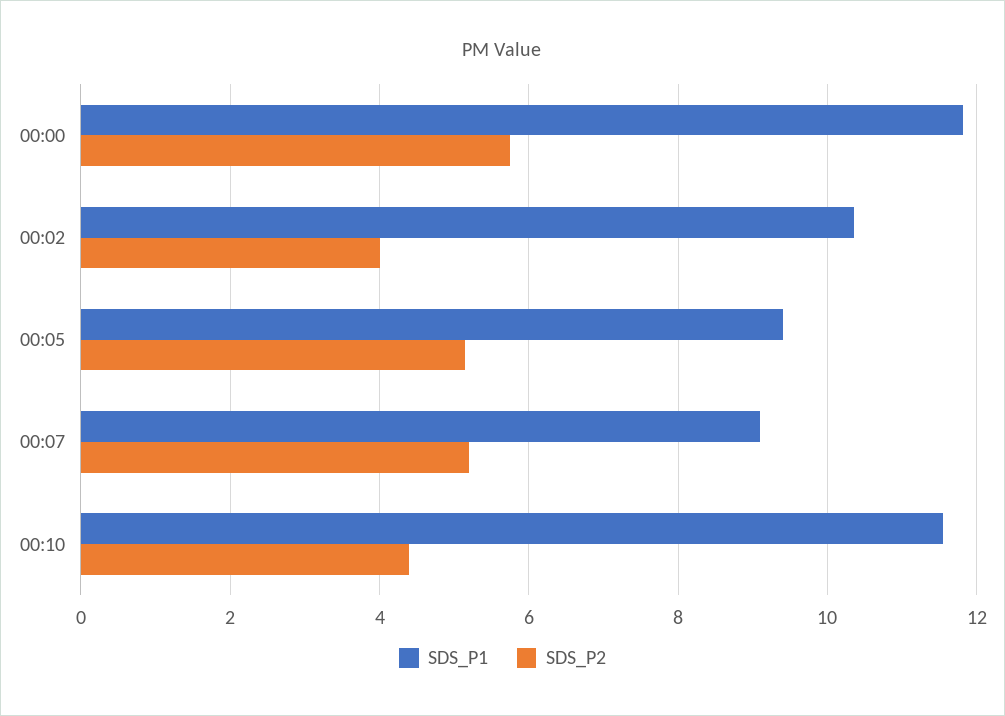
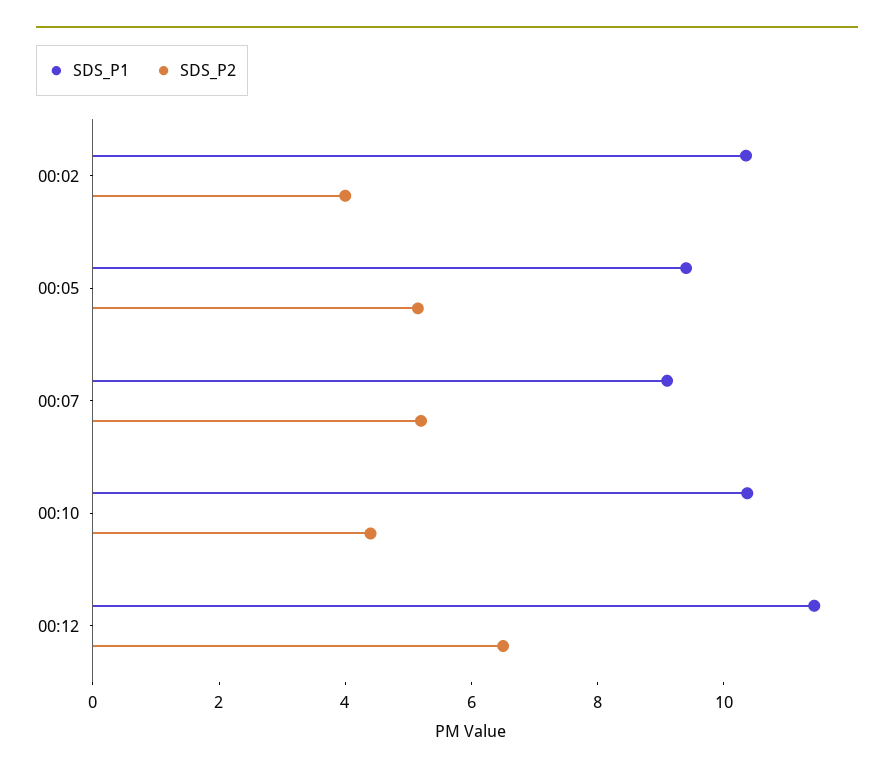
SDS_P1, 00:00: 11.8 -> none
SDS_P2, 00:00: 5.8 -> none
SDS_P1, 00:10: 11.6 -> 10.5
SDS_P1, 00:12: none -> 11.5
SDS_P2, 00:12: none -> 6.5

